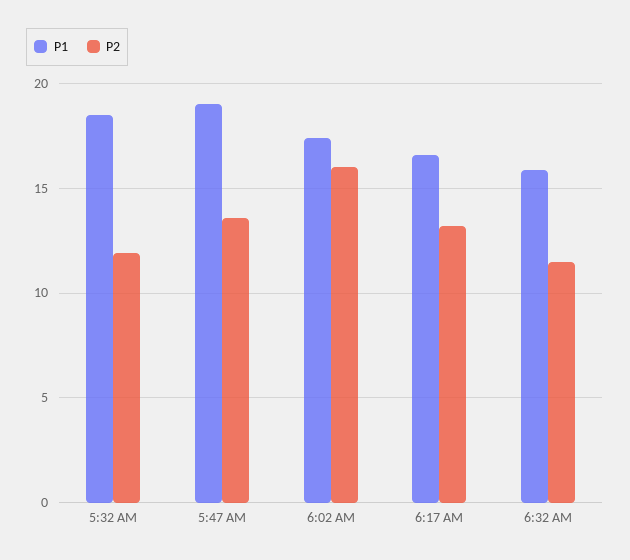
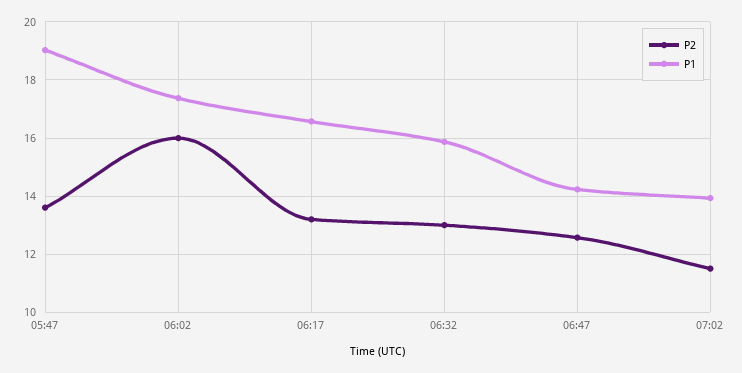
P1, 5:32 AM: 18.5 -> none
P2, 5:32 AM: 12 -> none
P2, 6:32 AM: 11.5 -> 13
P2, 06:47: none -> 12.5
P1, 06:47: none -> 14.25
P2, 07:02: none -> 11.5
P1, 07:02: none -> 14

